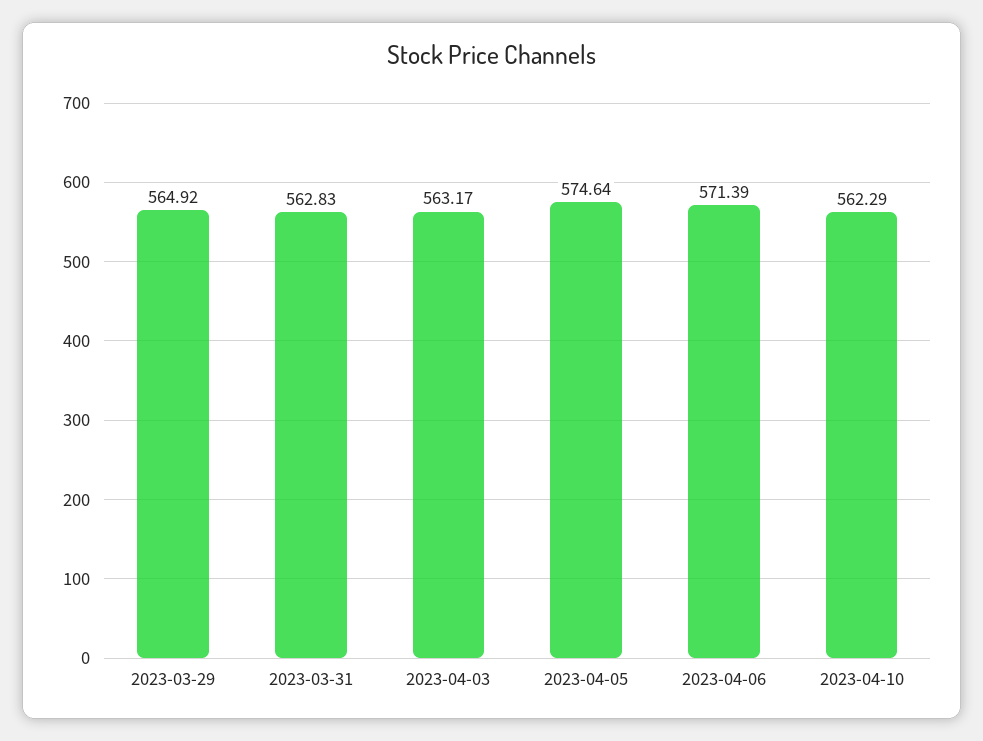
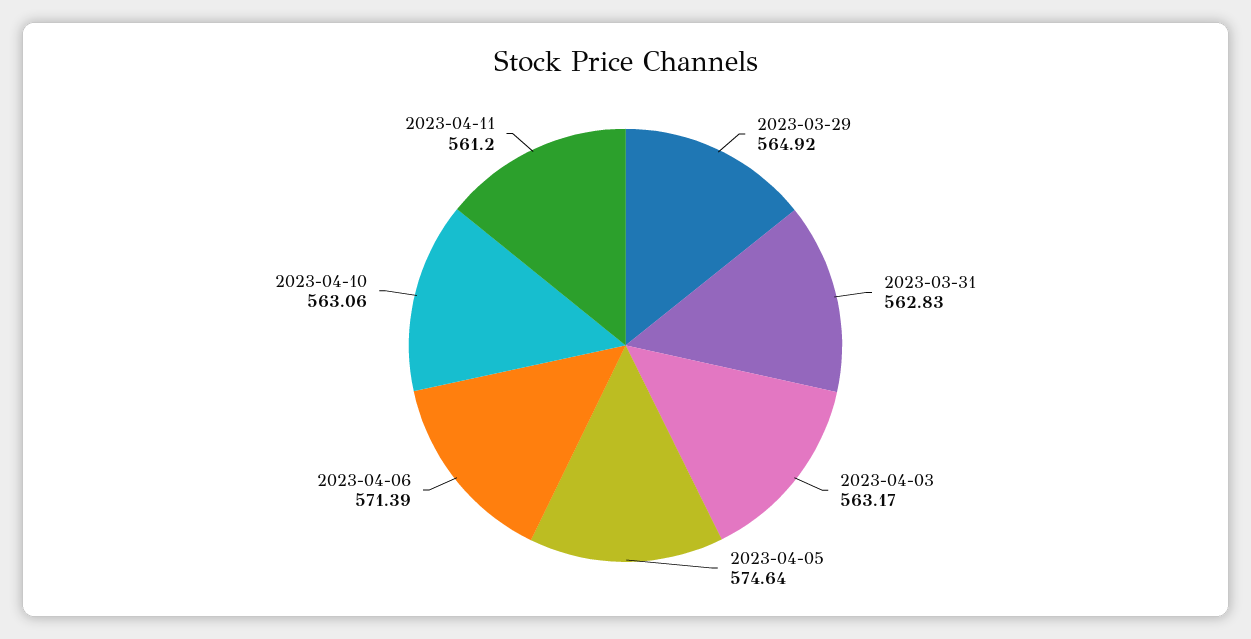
2023-04-10: 562.29 -> 563.06
2023-04-11: none -> 561.2

